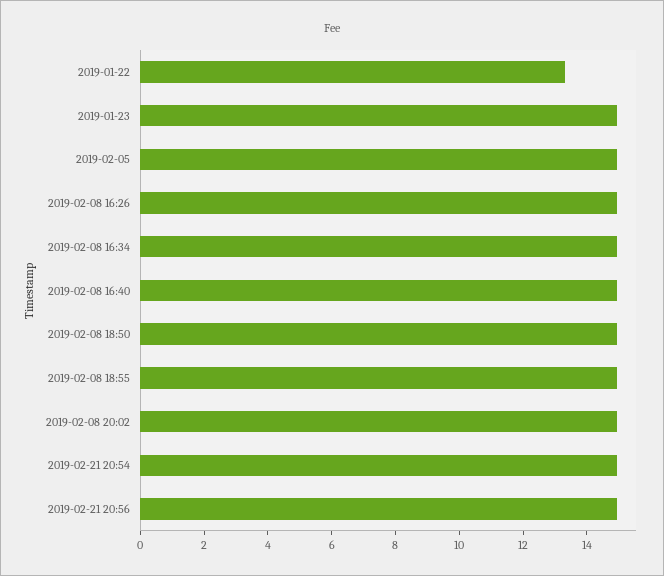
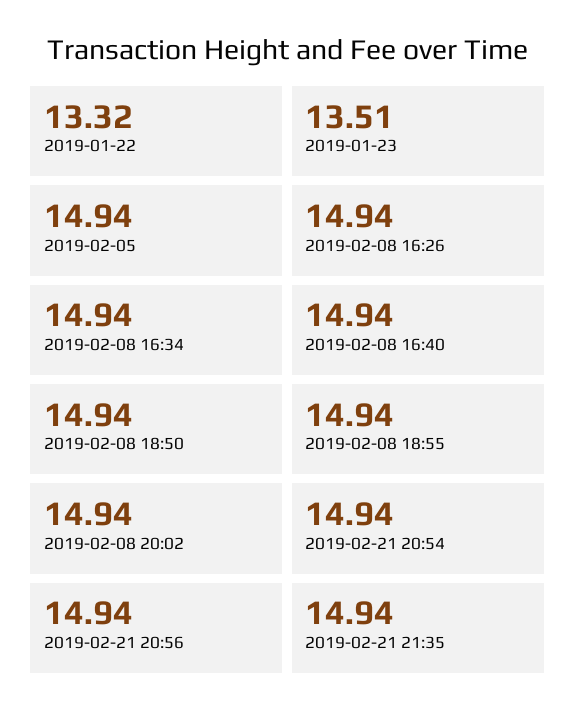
2019-01-23: 15 -> 13.51
2019-02-21 21:35: none -> 14.94

